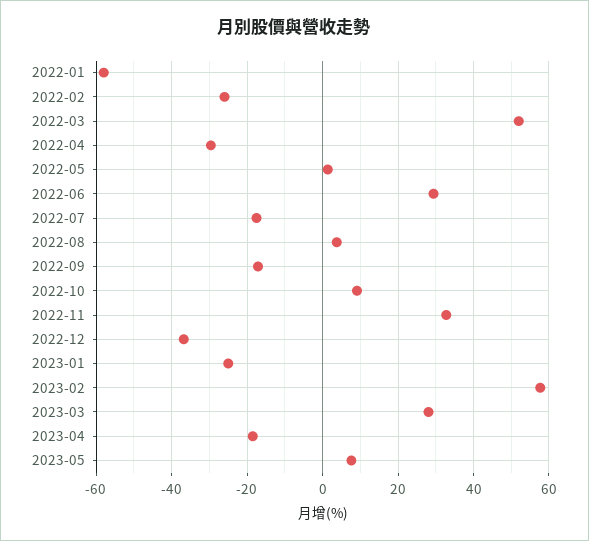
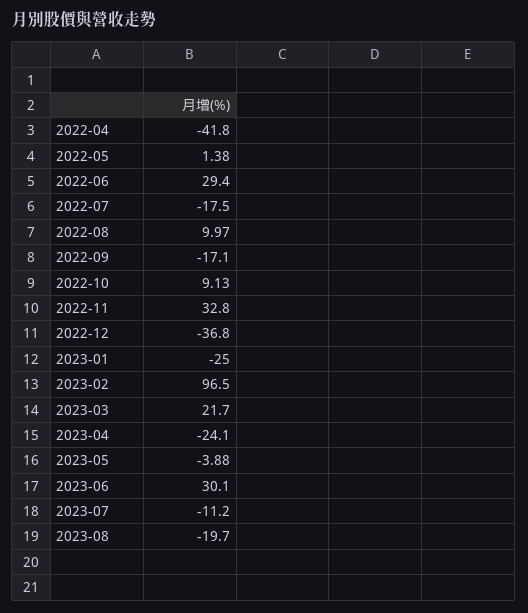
2022-01: -58 -> none
2022-02: -26 -> none
2022-03: 52 -> none
2022-04: -30 -> -41.8
2022-08: 4 -> 9.97
2023-02: 58 -> 96.5
2023-03: 28 -> 21.7
2023-04: -18 -> -24.1
2023-05: 8 -> -3.88
2023-06: none -> 30.1
2023-07: none -> -11.2
2023-08: none -> -19.7

